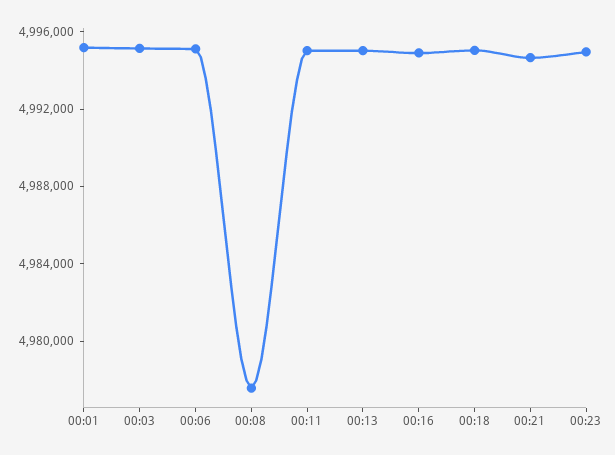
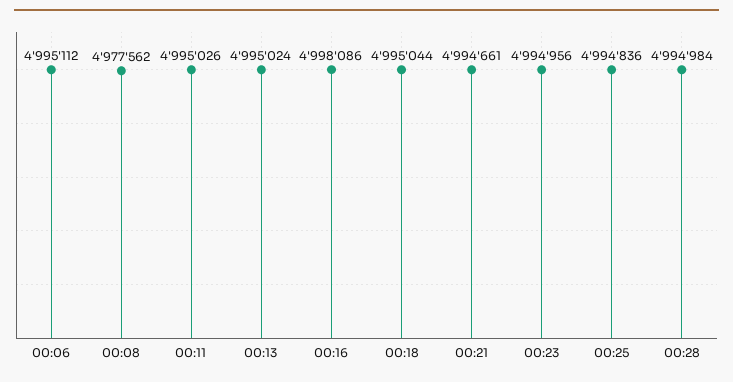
00:01: 4995000 -> none
00:03: 4995000 -> none
00:16: 4995000 -> 4998086
00:25: none -> 4994836
00:28: none -> 4994984

